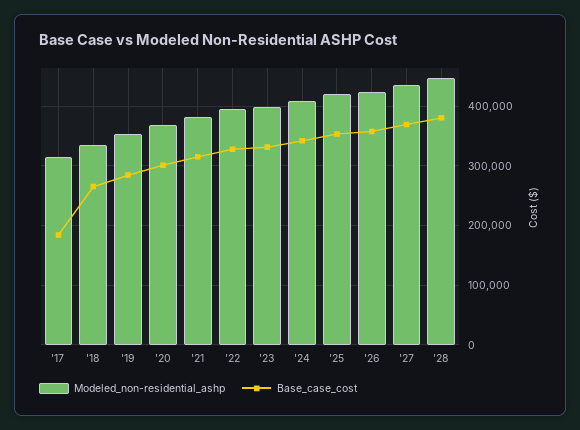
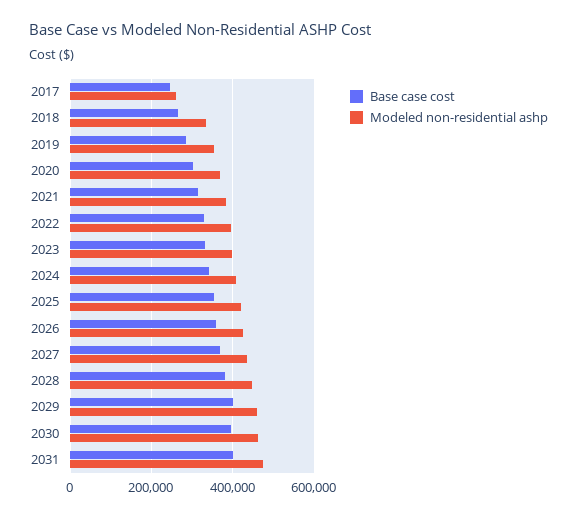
Modeled_non-residential_ashp, '17: 320000 -> 260000
Base_case_cost, '17: 180000 -> 240000
Base_case_cost, 2029: none -> 400000
Modeled_non-residential_ashp, 2029: none -> 460000
Base_case_cost, 2030: none -> 400000
Modeled_non-residential_ashp, 2030: none -> 460000
Base_case_cost, 2031: none -> 400000
Modeled_non-residential_ashp, 2031: none -> 480000

